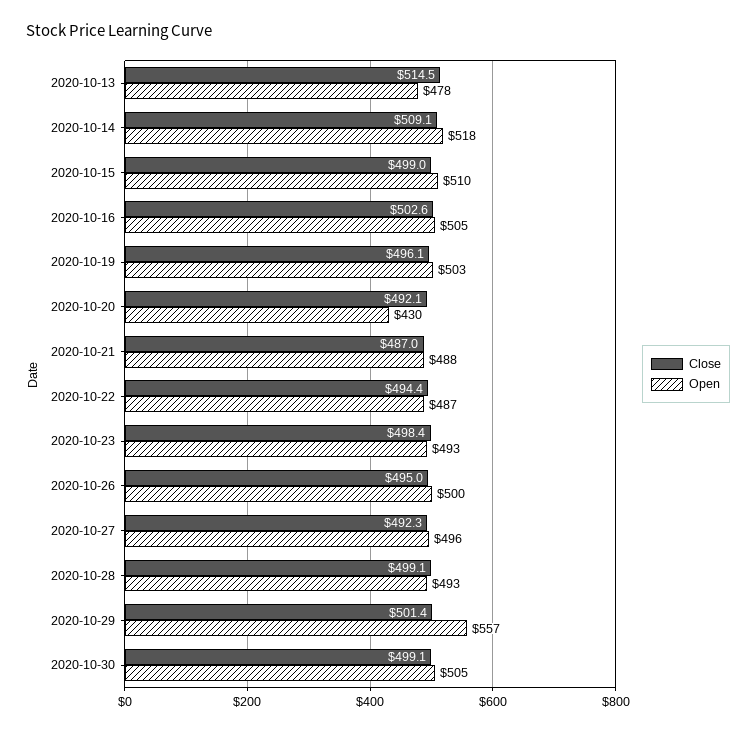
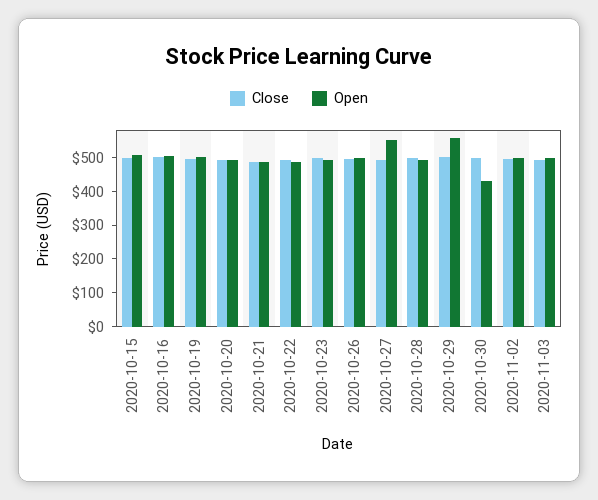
Close, 2020-10-13: 514.5 -> none
Open, 2020-10-13: 478 -> none
Close, 2020-10-14: 509.1 -> none
Open, 2020-10-14: 518 -> none
Open, 2020-10-20: 430 -> 500
Open, 2020-10-27: 496 -> 550
Open, 2020-10-30: 505 -> 425
Close, 2020-11-02: none -> 500
Open, 2020-11-02: none -> 500
Close, 2020-11-03: none -> 500
Open, 2020-11-03: none -> 500

